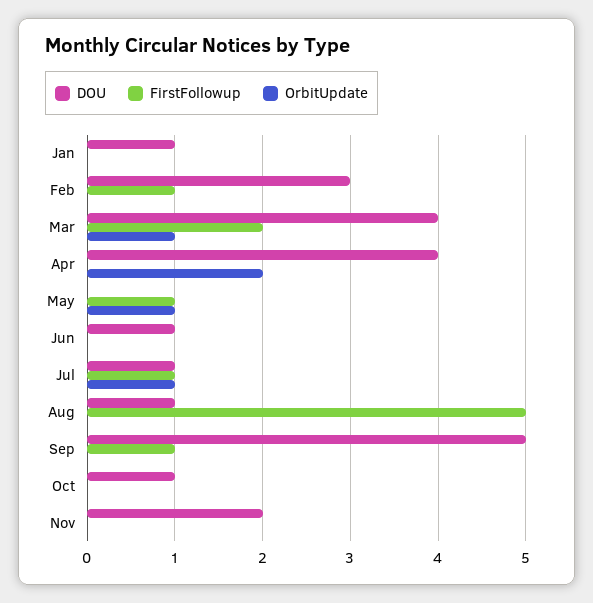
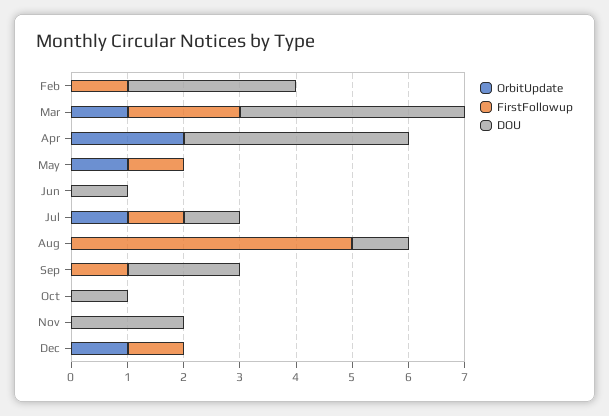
DOU, Jan: 1 -> none
FirstFollowup, Jan: 0 -> none
OrbitUpdate, Jan: 0 -> none
DOU, Sep: 5 -> 2
OrbitUpdate, Dec: none -> 1
FirstFollowup, Dec: none -> 1
DOU, Dec: none -> 0

